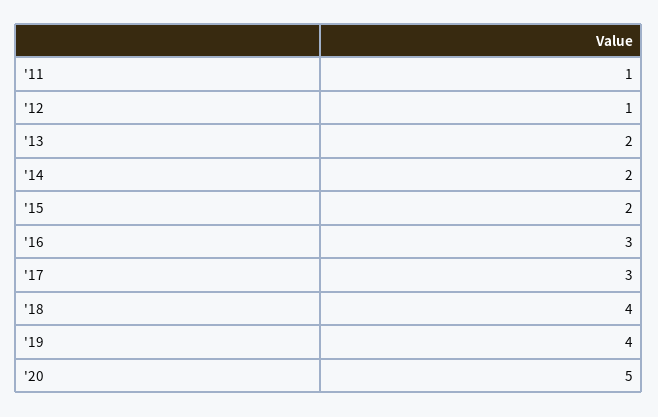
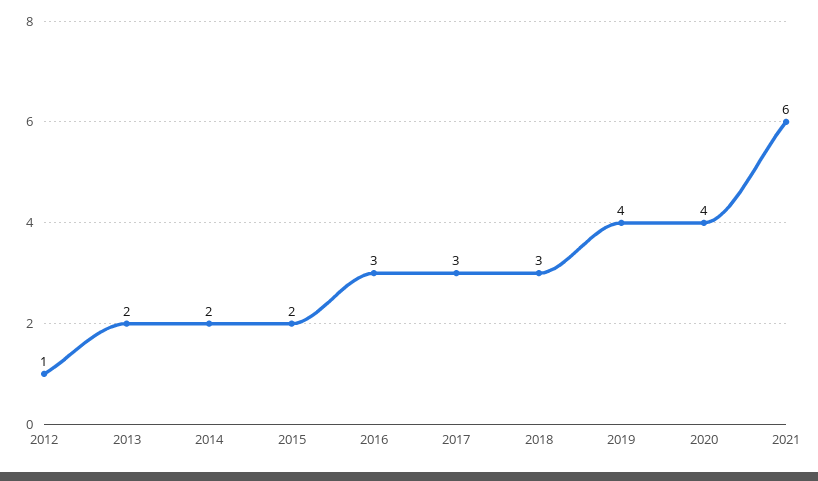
'11: 1 -> none
'18: 4 -> 3
'20: 5 -> 4
2021: none -> 6

